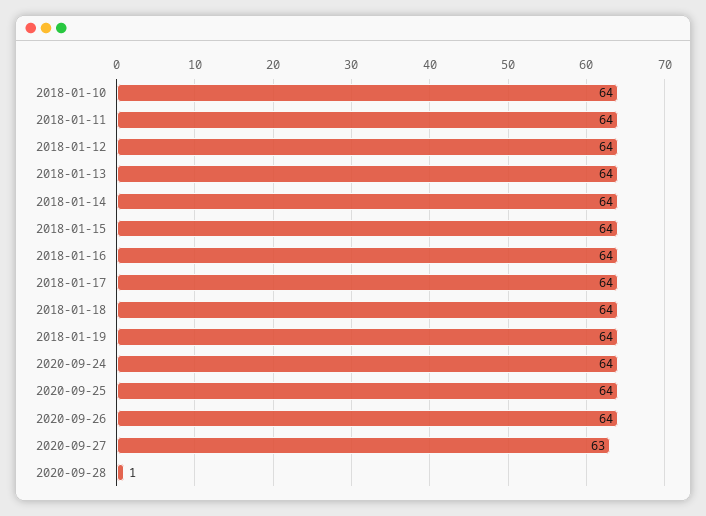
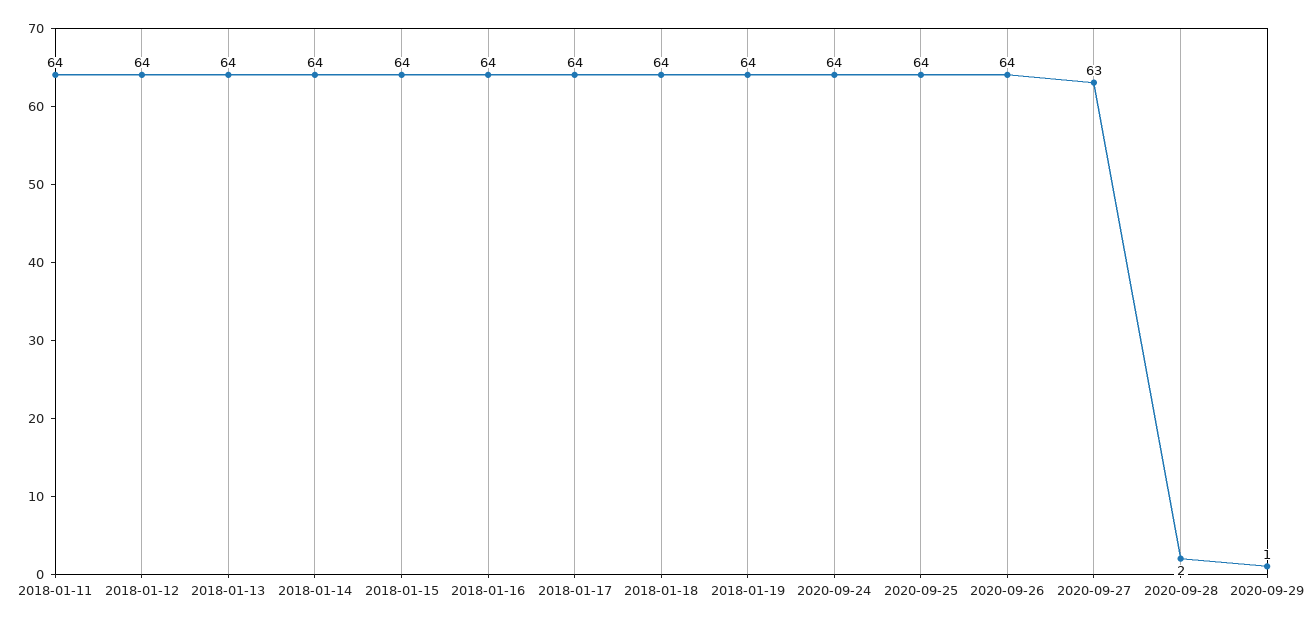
2018-01-10: 64 -> none
2020-09-28: 1 -> 2
2020-09-29: none -> 1

